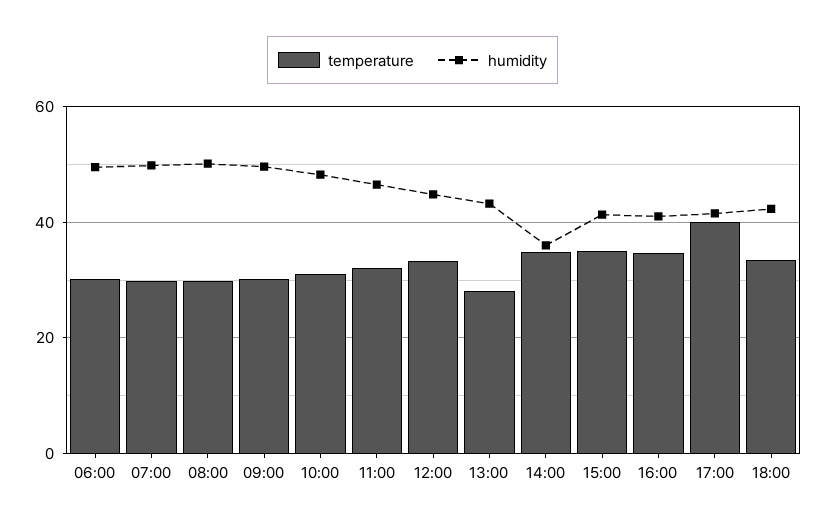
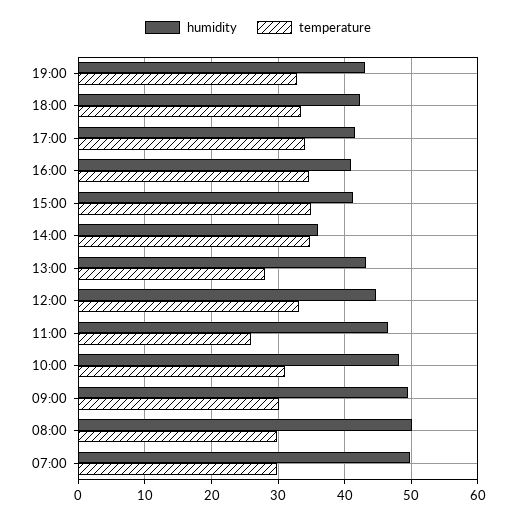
temperature, 06:00: 30 -> none
humidity, 06:00: 50 -> none
temperature, 11:00: 32 -> 26
temperature, 17:00: 40 -> 34
humidity, 19:00: none -> 43
temperature, 19:00: none -> 33

